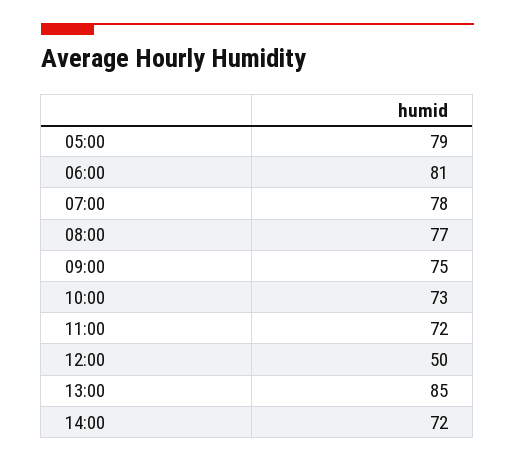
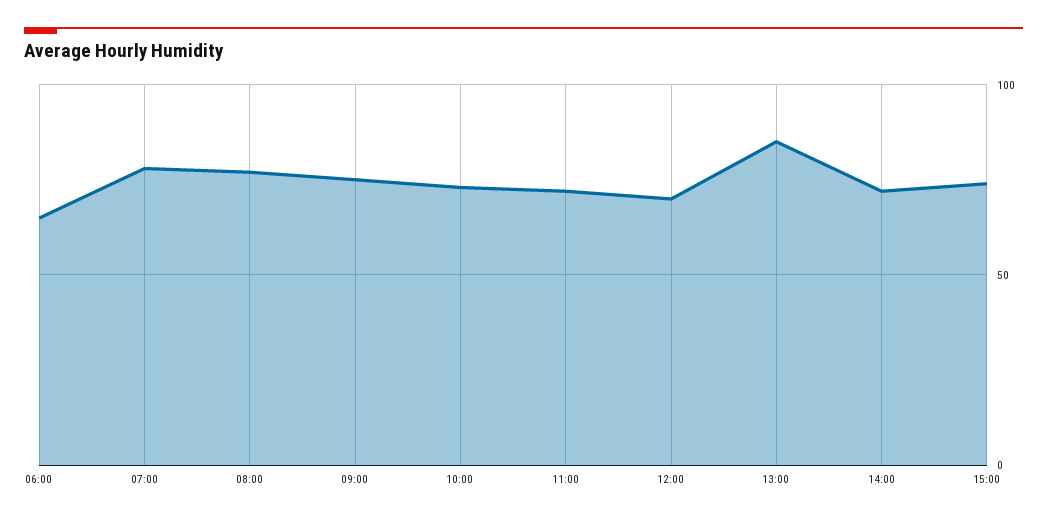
05:00: 79 -> none
06:00: 81 -> 65
12:00: 50 -> 70
15:00: none -> 75

